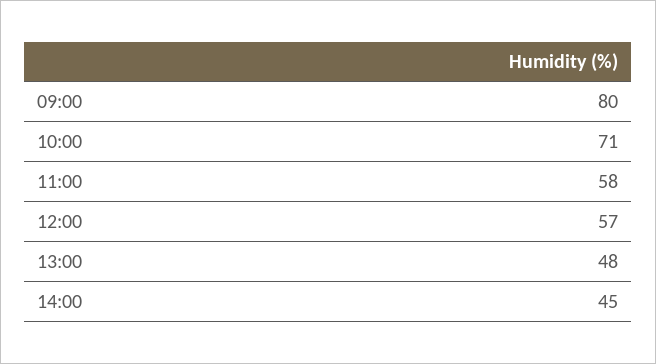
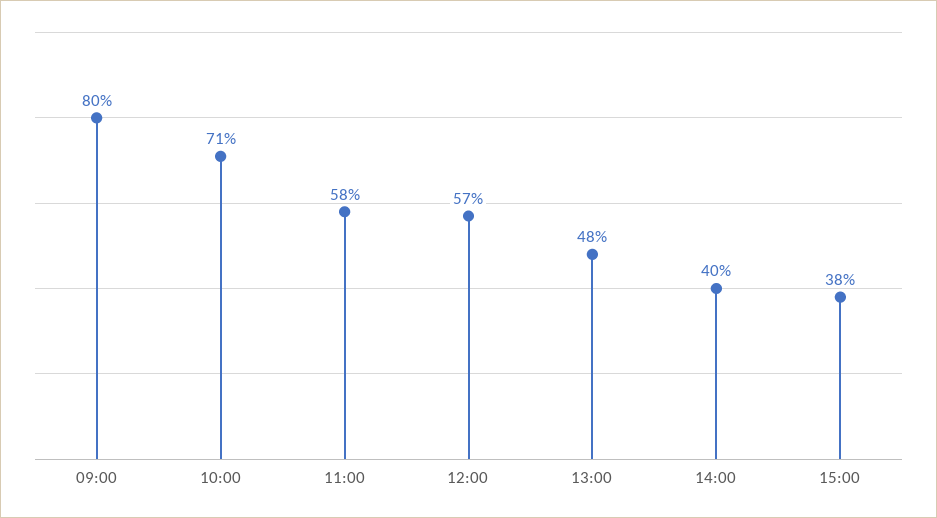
14:00: 45 -> 40
15:00: none -> 38

